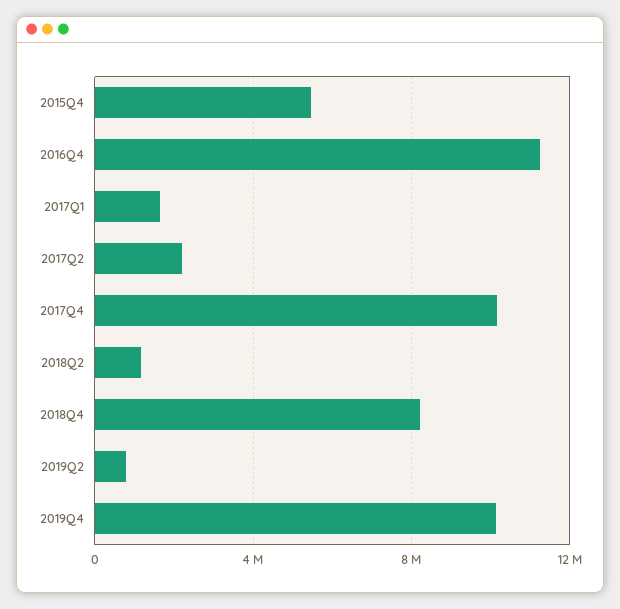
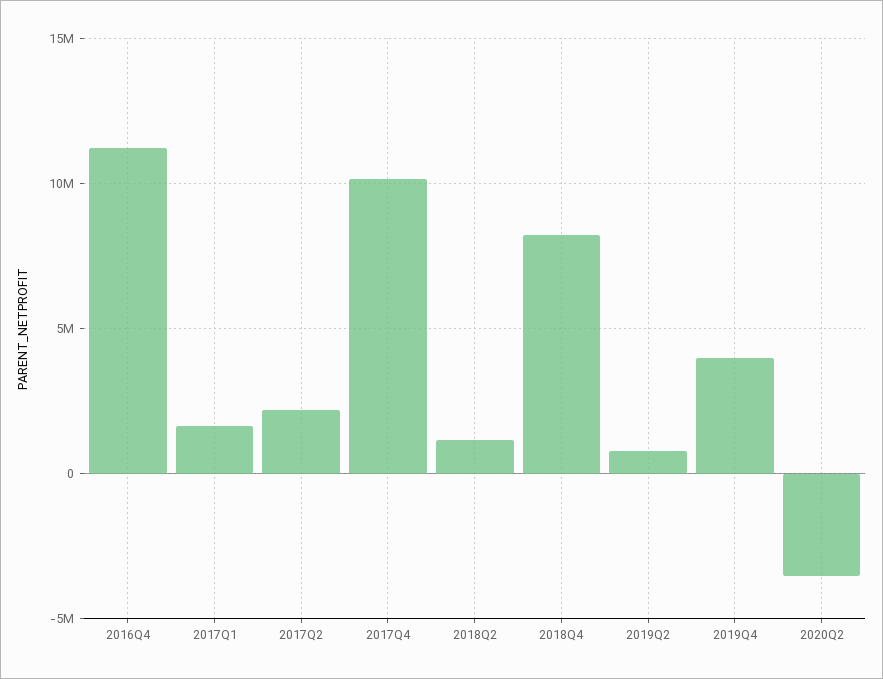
2015Q4: 5500000 -> none
2019Q4: 10000000 -> 4000000
2020Q2: none -> -3500000

